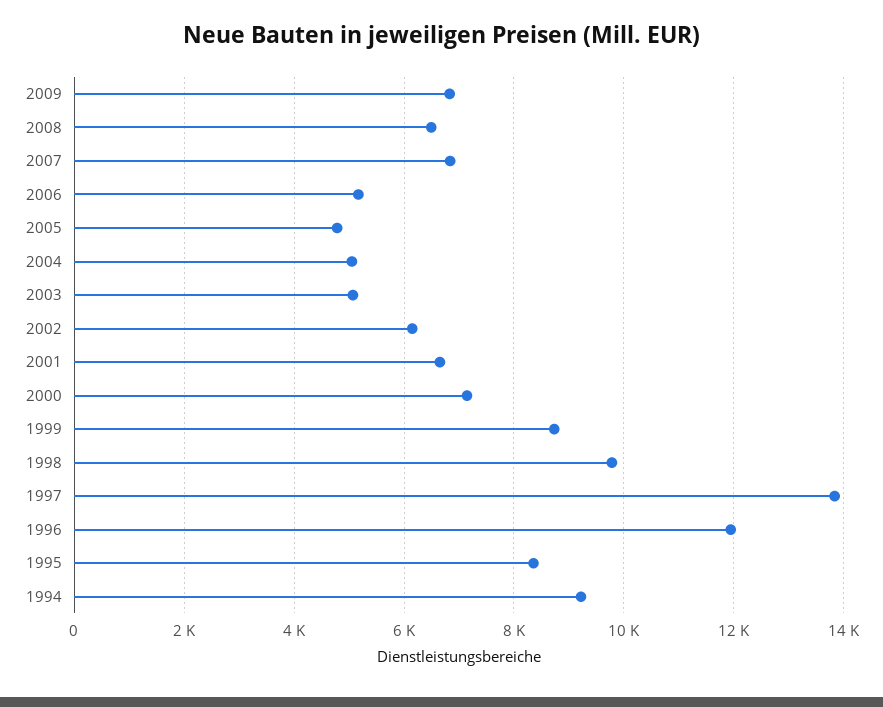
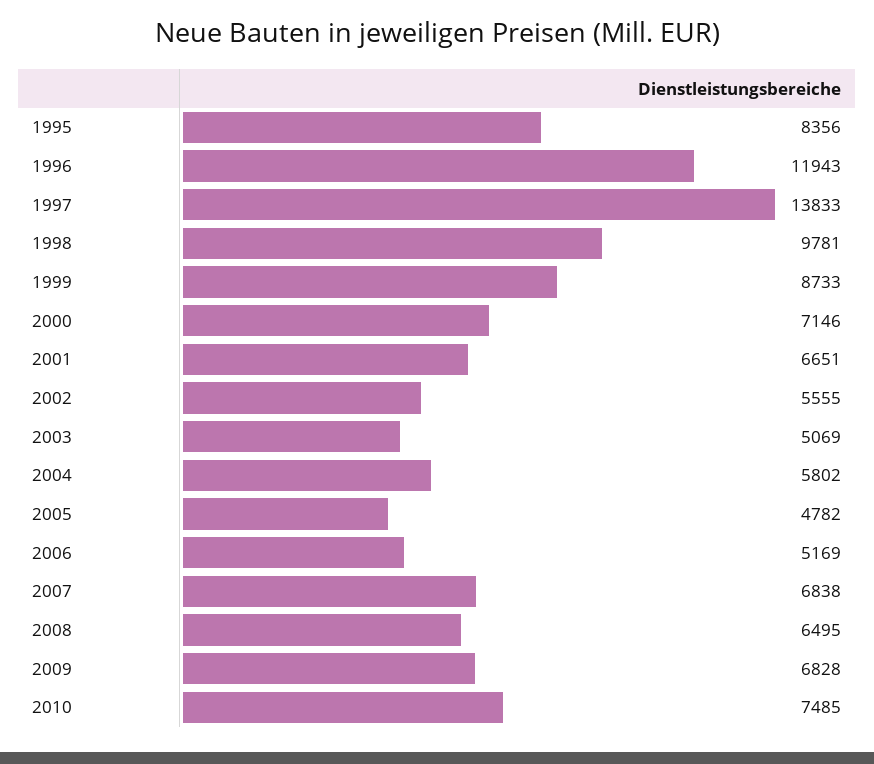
2004: 5000 -> 5802
2002: 6200 -> 5555
1994: 9200 -> none
2010: none -> 7485

